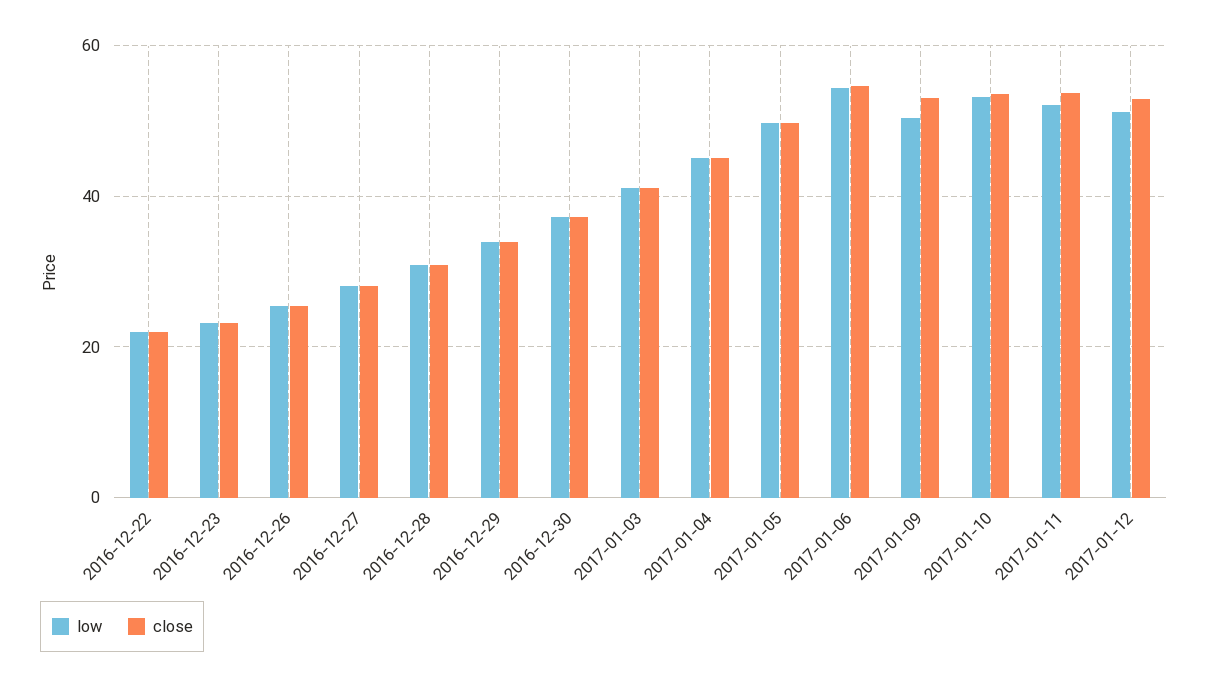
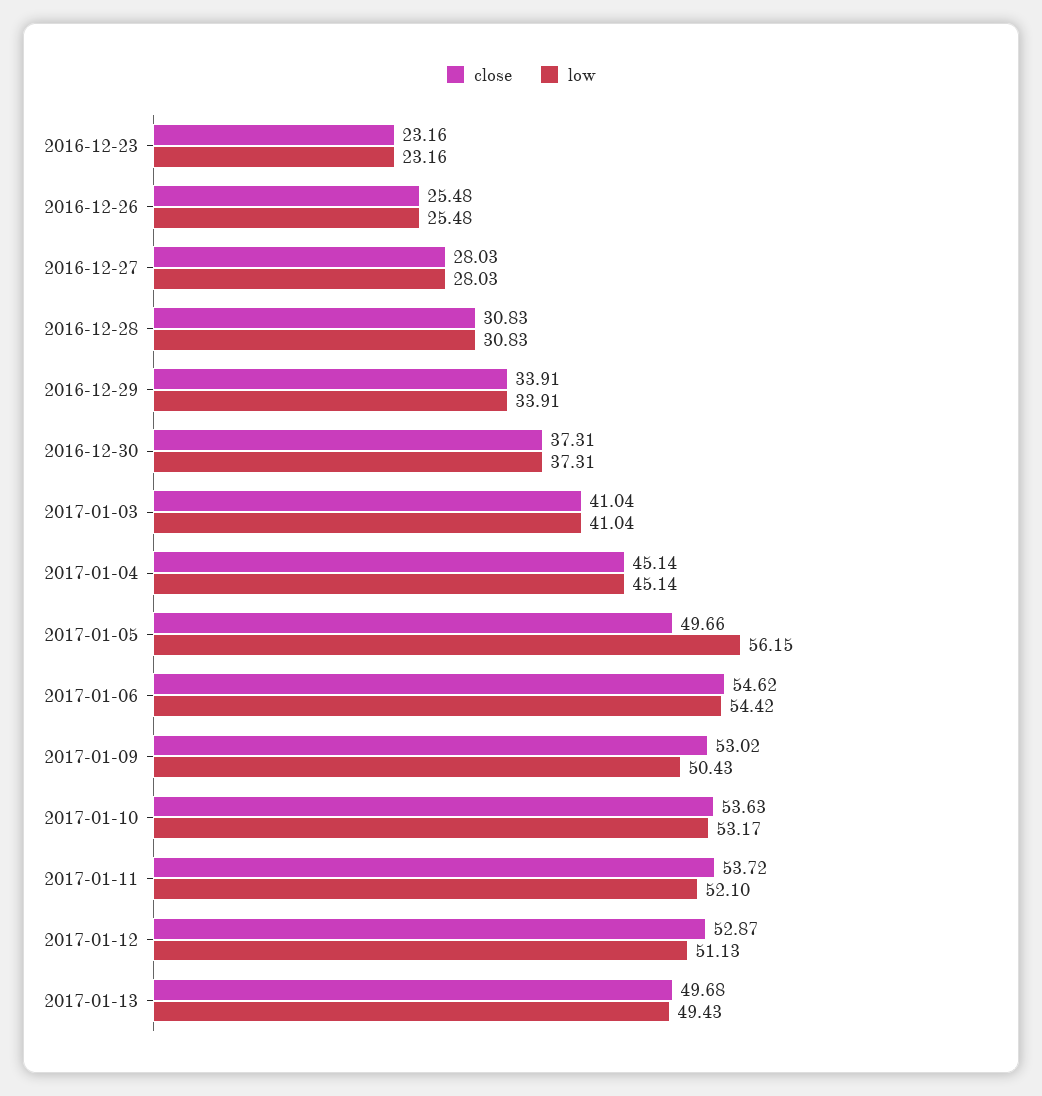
low, 2016-12-22: 22 -> none
close, 2016-12-22: 22 -> none
low, 2017-01-05: 50 -> 56.15
close, 2017-01-13: none -> 49.68
low, 2017-01-13: none -> 49.43

